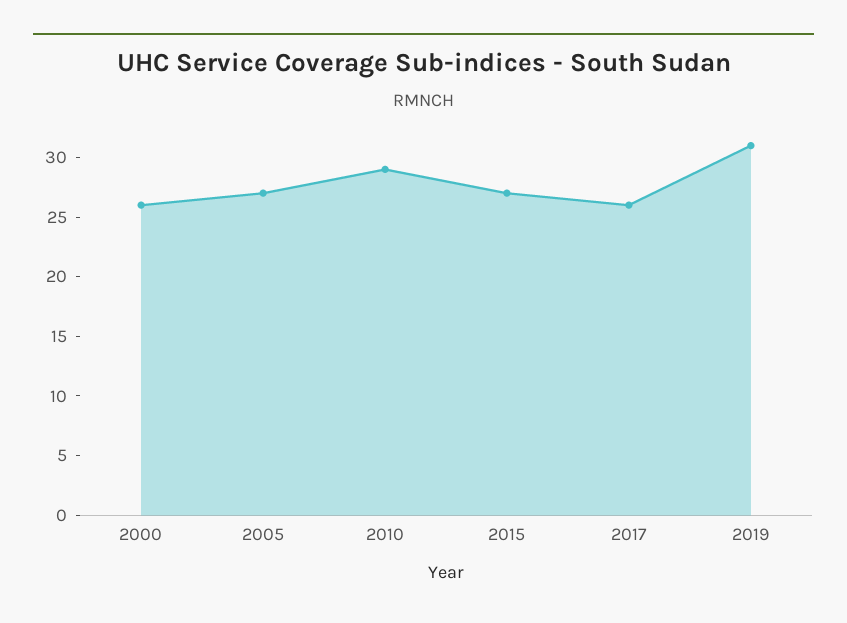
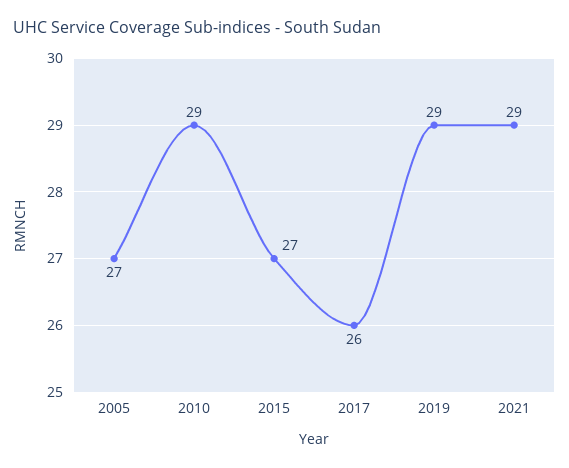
2000: 26 -> none
2019: 31 -> 29
2021: none -> 29

